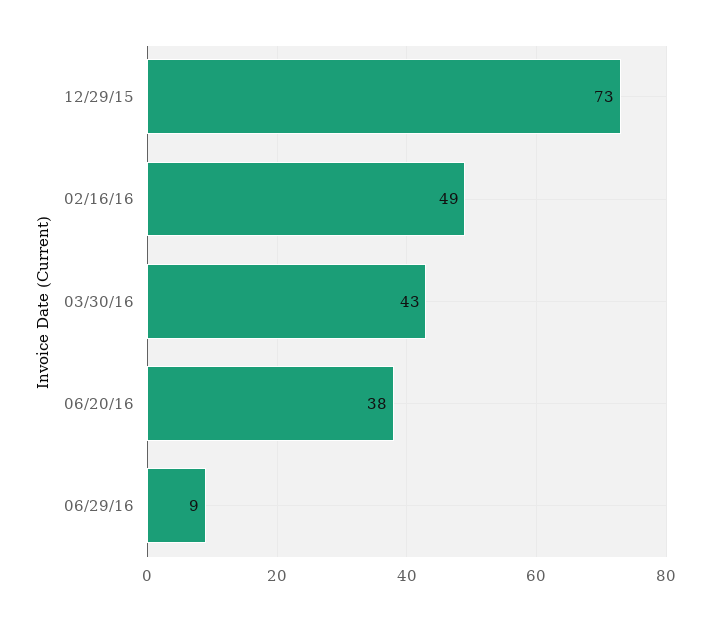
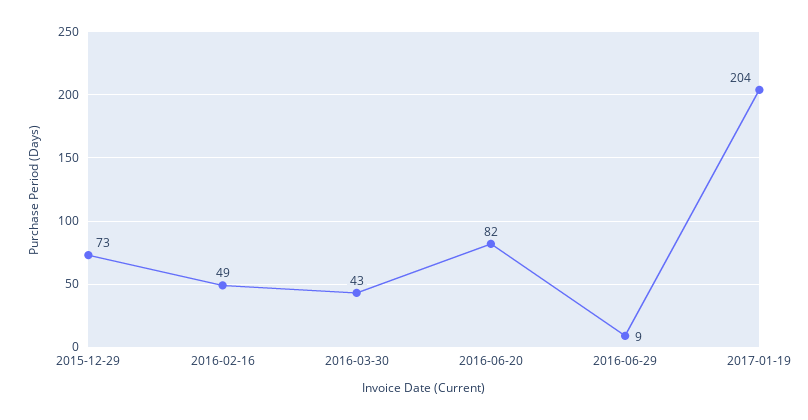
06/20/16: 38 -> 82
2017-01-19: none -> 204

